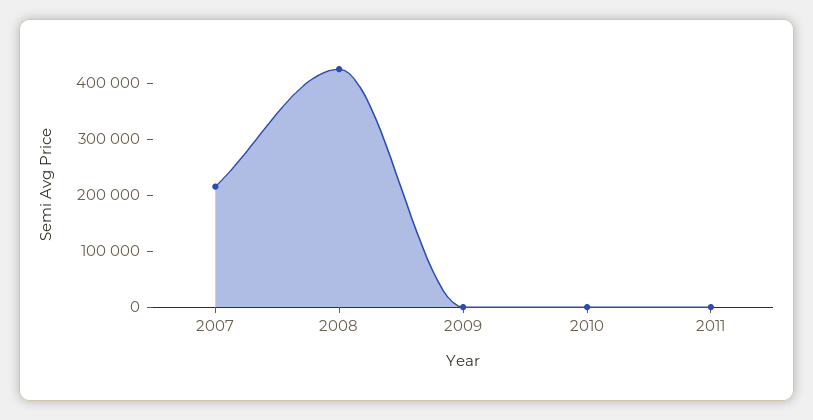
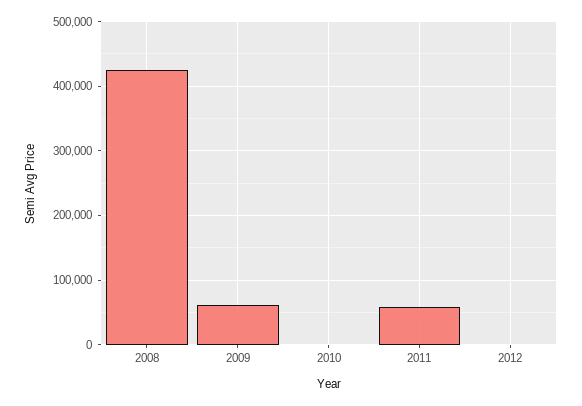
2007: 220000 -> none
2009: 0 -> 60000
2011: 0 -> 60000
2012: none -> 0

